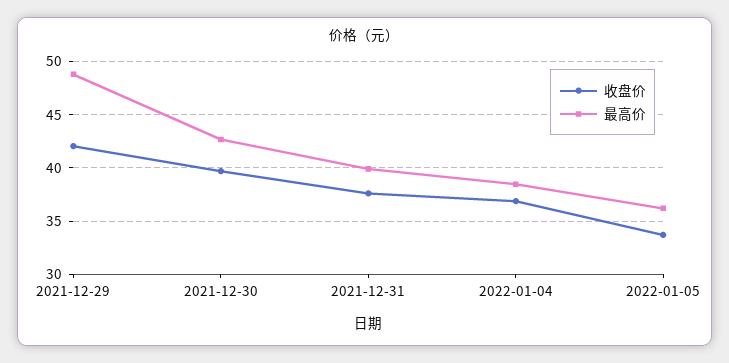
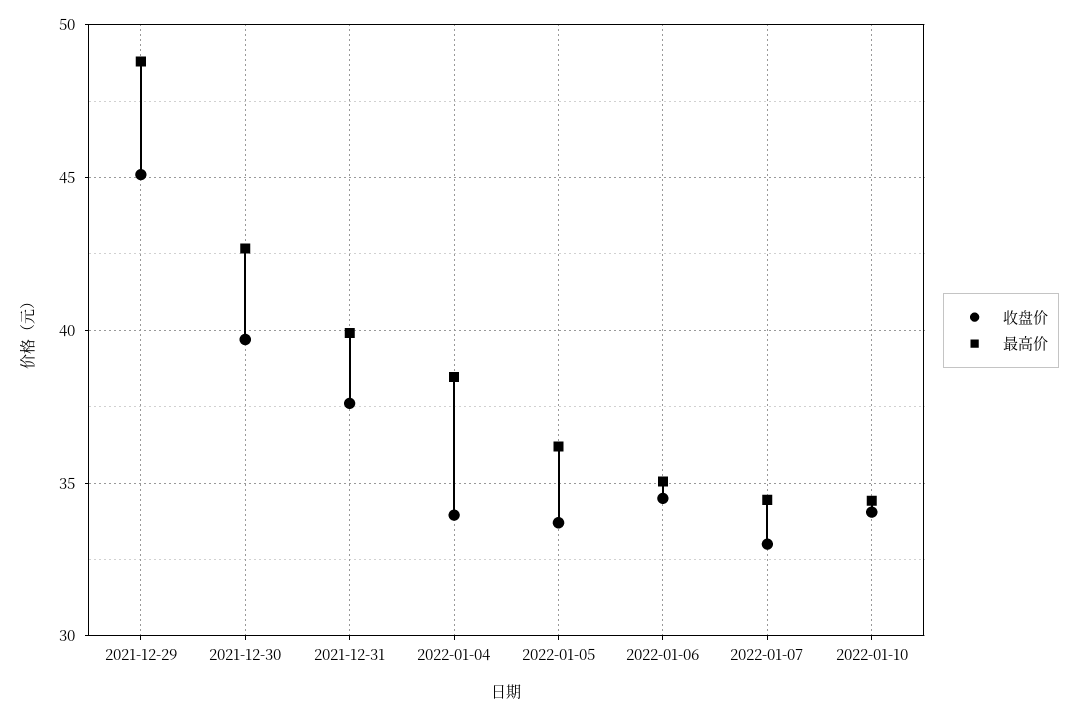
收盘价, 2021-12-29: 42 -> 45
收盘价, 2022-01-04: 37 -> 34
收盘价, 2022-01-06: none -> 34.5
最高价, 2022-01-06: none -> 35
收盘价, 2022-01-07: none -> 33
最高价, 2022-01-07: none -> 34.5
收盘价, 2022-01-10: none -> 34
最高价, 2022-01-10: none -> 34.5

